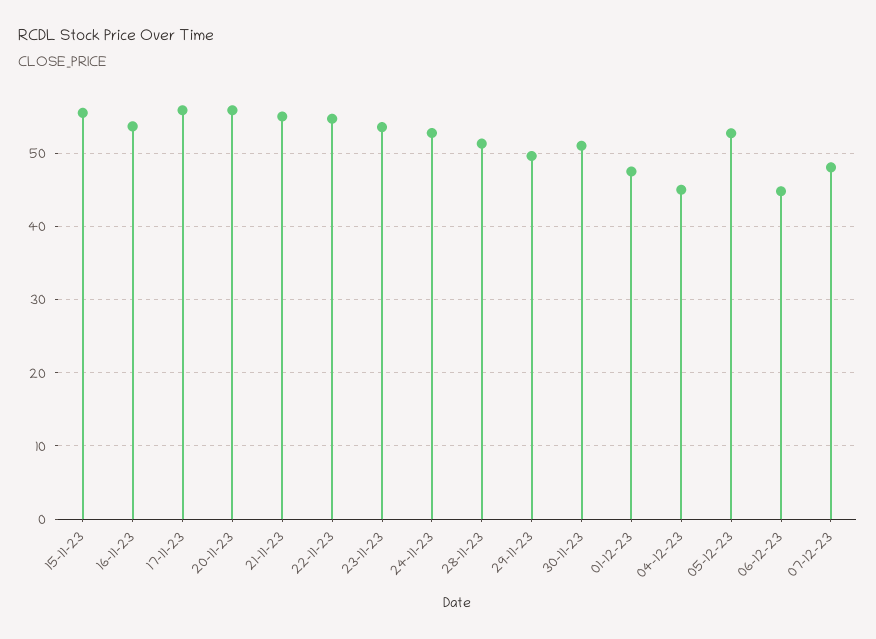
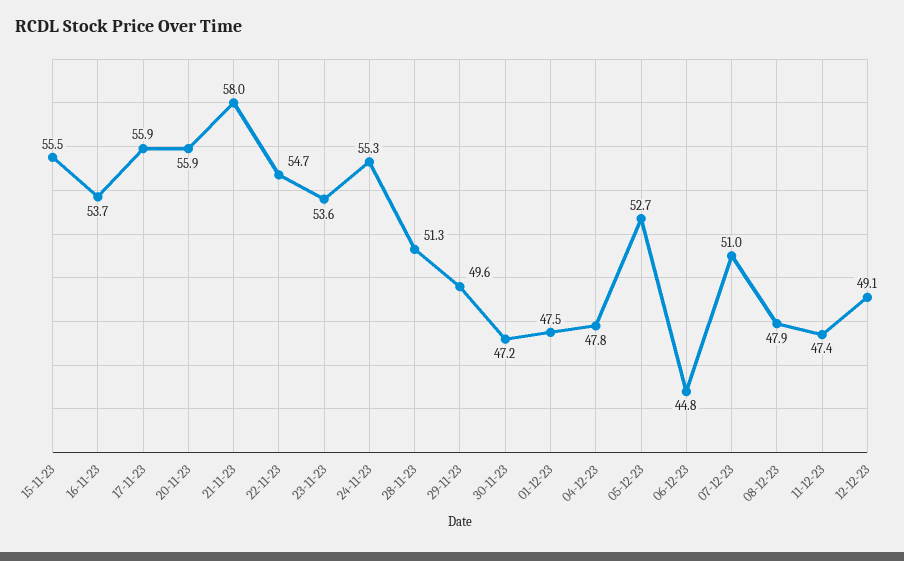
21-11-23: 55 -> 58
24-11-23: 53 -> 55.3
30-11-23: 51 -> 47.2
04-12-23: 45 -> 47.8
07-12-23: 48 -> 51
08-12-23: none -> 47.9
11-12-23: none -> 47.4
12-12-23: none -> 49.1

